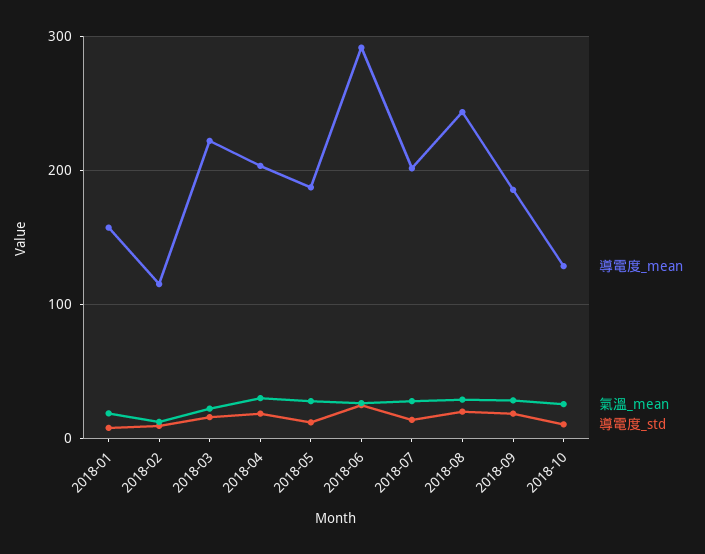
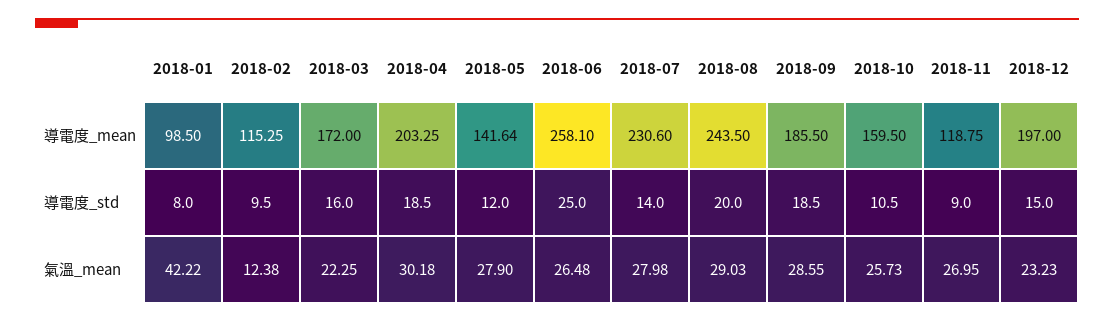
導電度_mean, 2018-01: 160 -> 98.5
氣溫_mean, 2018-01: 20 -> 42.22
導電度_mean, 2018-03: 220 -> 172
導電度_mean, 2018-05: 190 -> 141.64
導電度_mean, 2018-06: 290 -> 258.1
導電度_mean, 2018-07: 200 -> 230.6
導電度_mean, 2018-10: 130 -> 159.5
導電度_mean, 2018-11: none -> 118.75
導電度_mean, 2018-12: none -> 197
導電度_std, 2018-11: none -> 9
導電度_std, 2018-12: none -> 15
氣溫_mean, 2018-11: none -> 26.95
氣溫_mean, 2018-12: none -> 23.23

